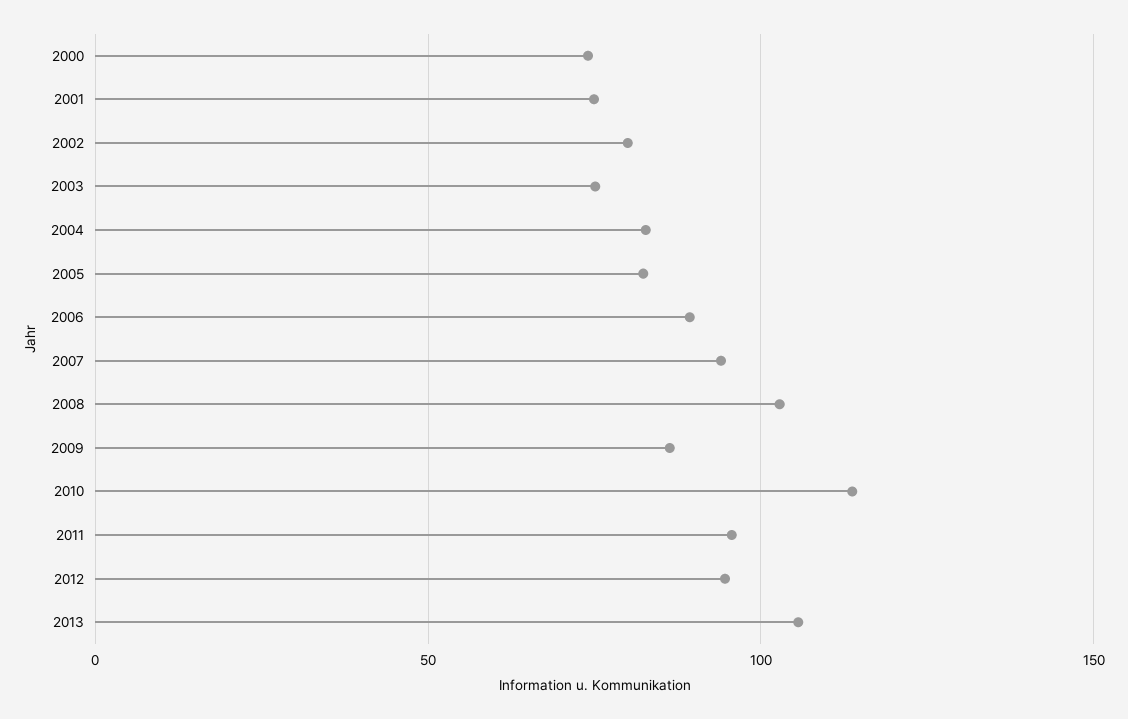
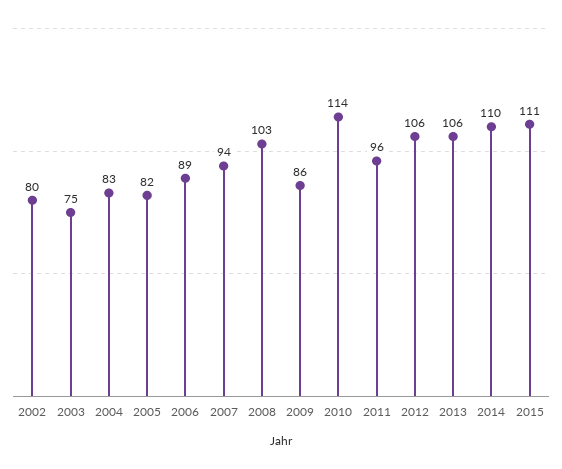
2000: 75 -> none
2001: 75 -> none
2012: 95 -> 106
2014: none -> 110
2015: none -> 111

